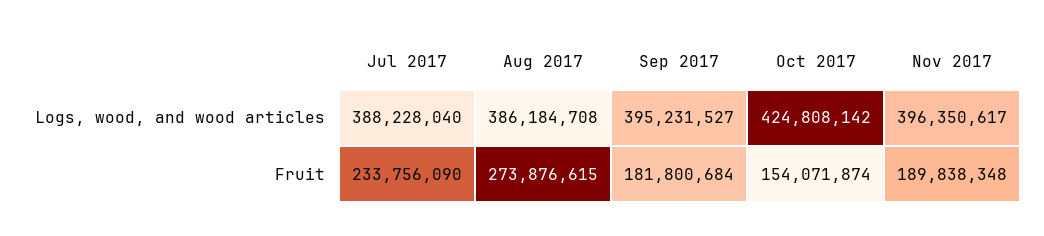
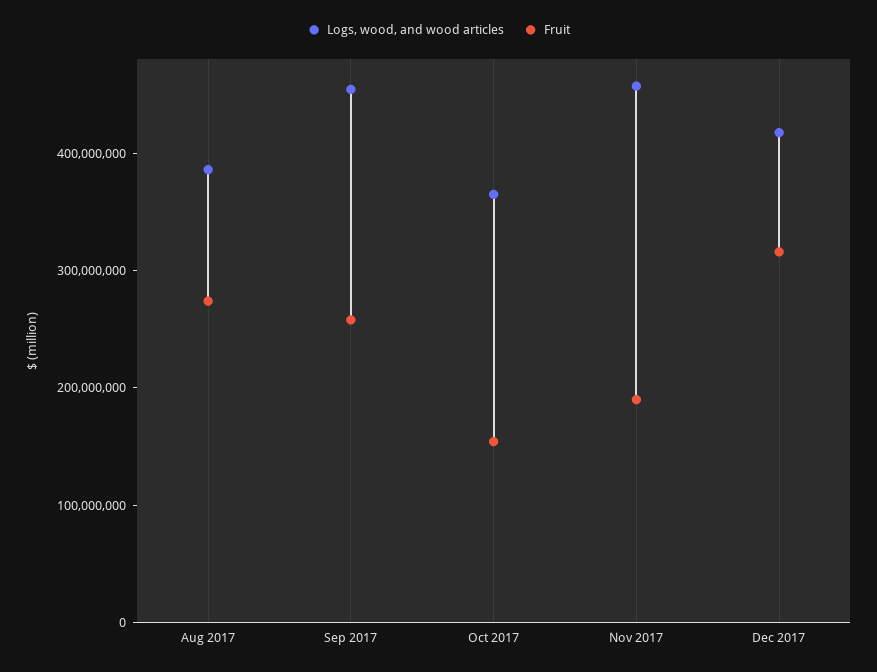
Logs, wood, and wood articles, Jul 2017: 388228040 -> none
Logs, wood, and wood articles, Sep 2017: 395231527 -> 460000000
Logs, wood, and wood articles, Oct 2017: 424808142 -> 360000000
Logs, wood, and wood articles, Nov 2017: 396350617 -> 460000000
Fruit, Jul 2017: 233756090 -> none
Fruit, Sep 2017: 181800684 -> 260000000
Logs, wood, and wood articles, Dec 2017: none -> 420000000
Fruit, Dec 2017: none -> 320000000

